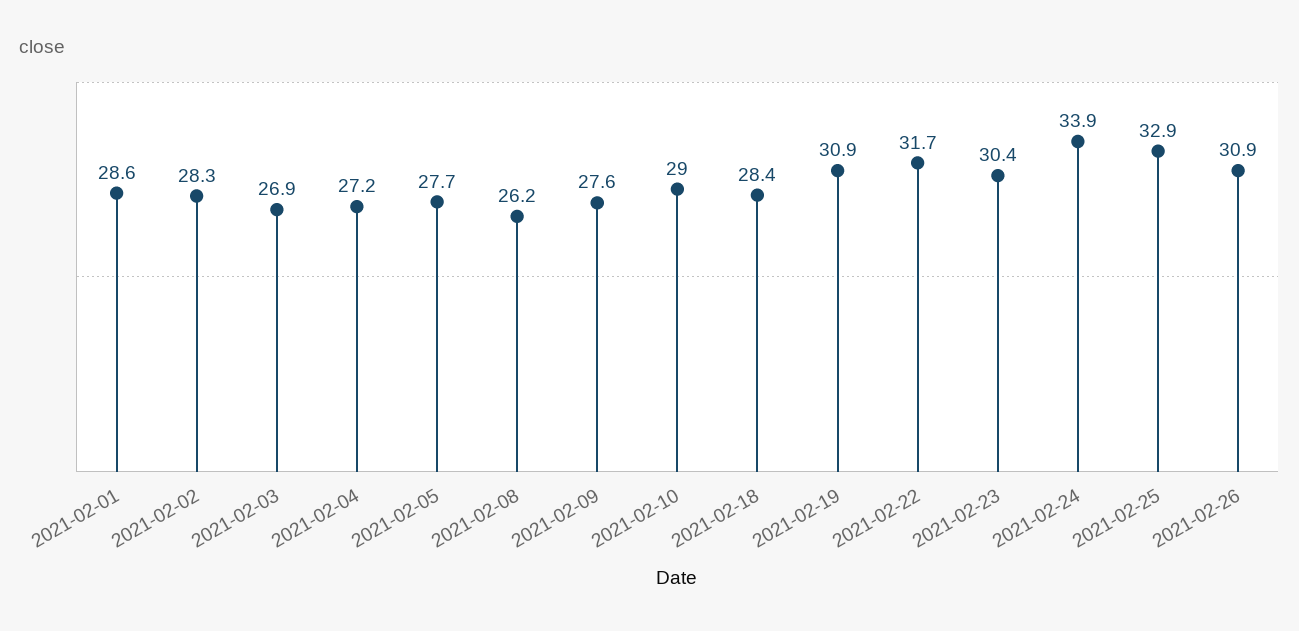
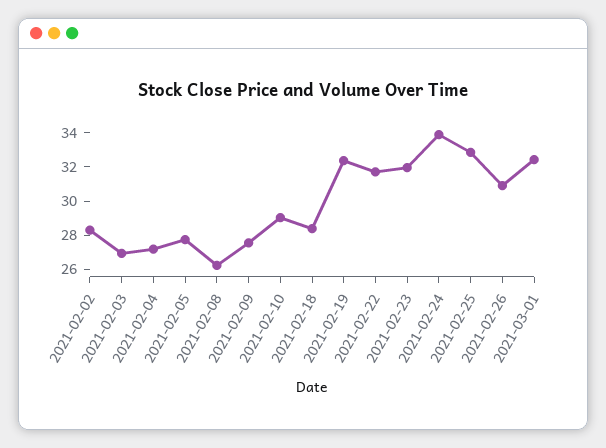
2021-02-01: 28.6 -> none
2021-02-19: 30.9 -> 32.5
2021-02-23: 30.4 -> 32
2021-03-01: none -> 32.5

